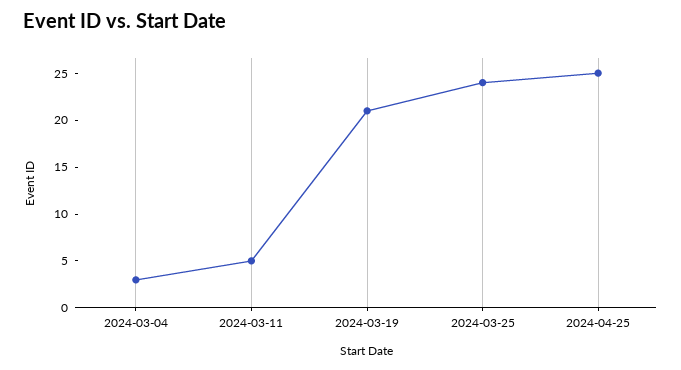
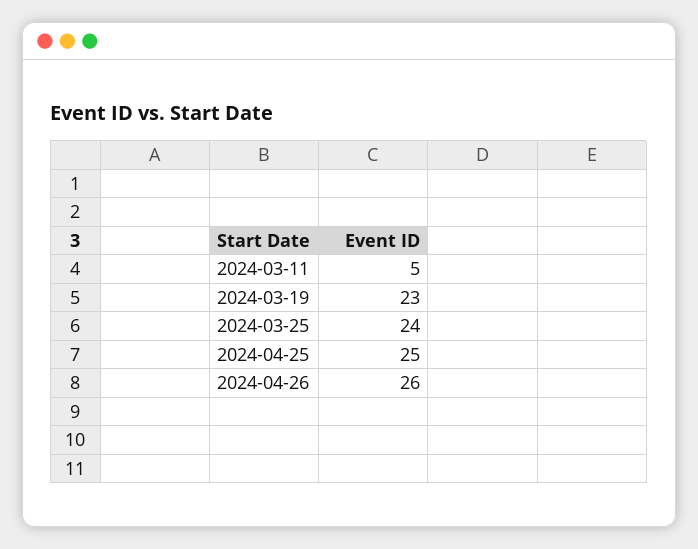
2024-03-04: 3 -> none
2024-03-19: 21 -> 23
2024-04-26: none -> 26

